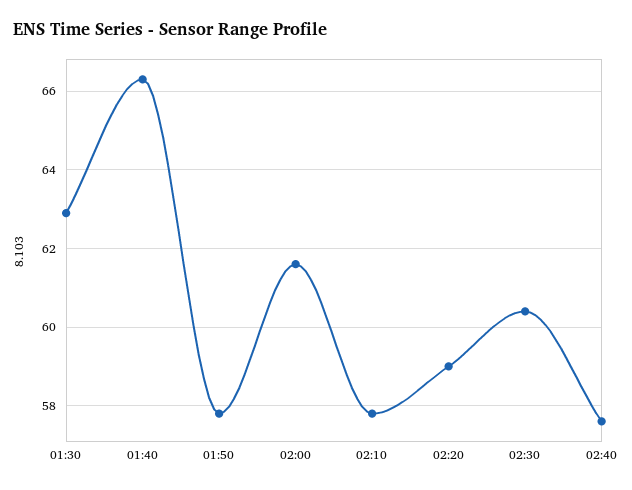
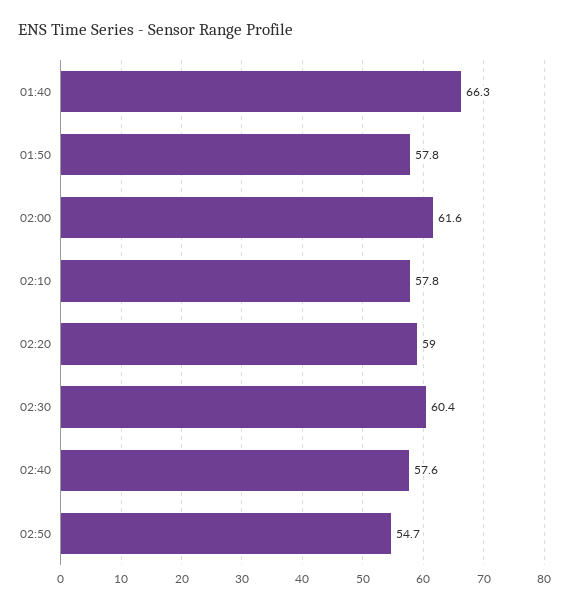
01:30: 63 -> none
02:50: none -> 54.7

